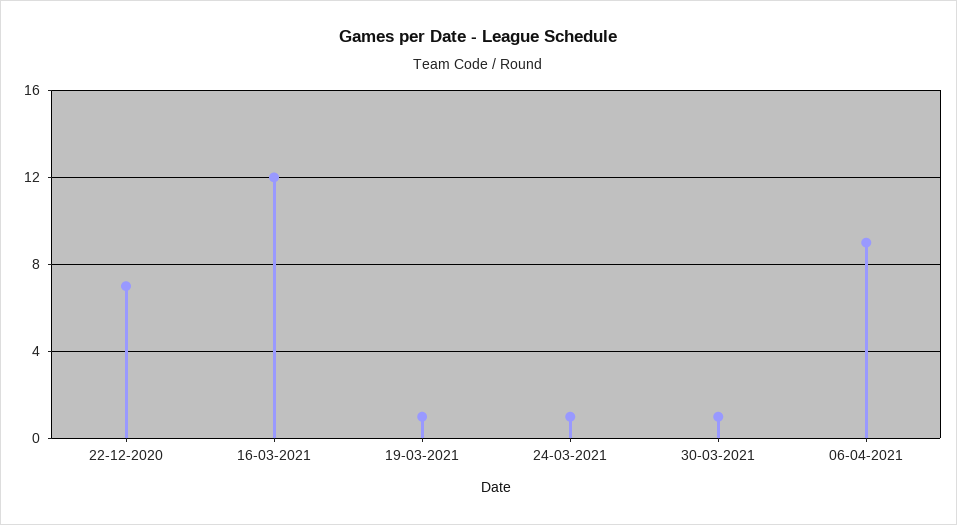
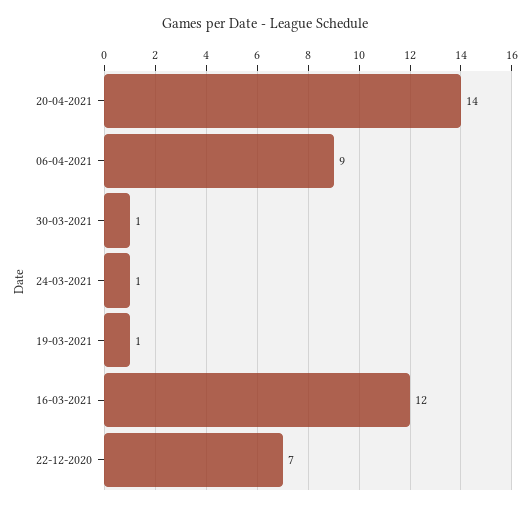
20-04-2021: none -> 14

